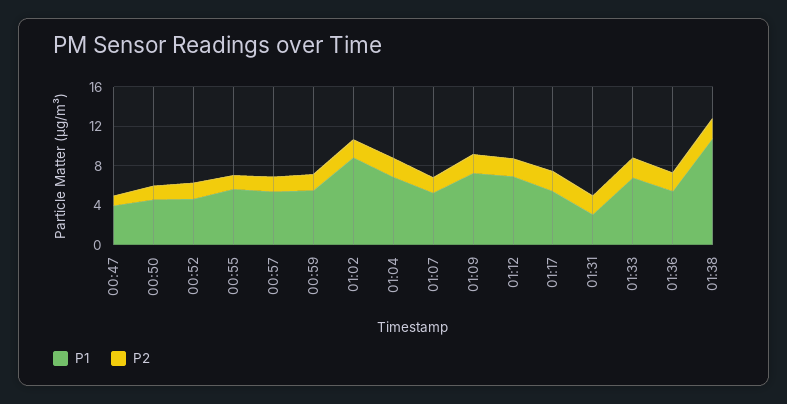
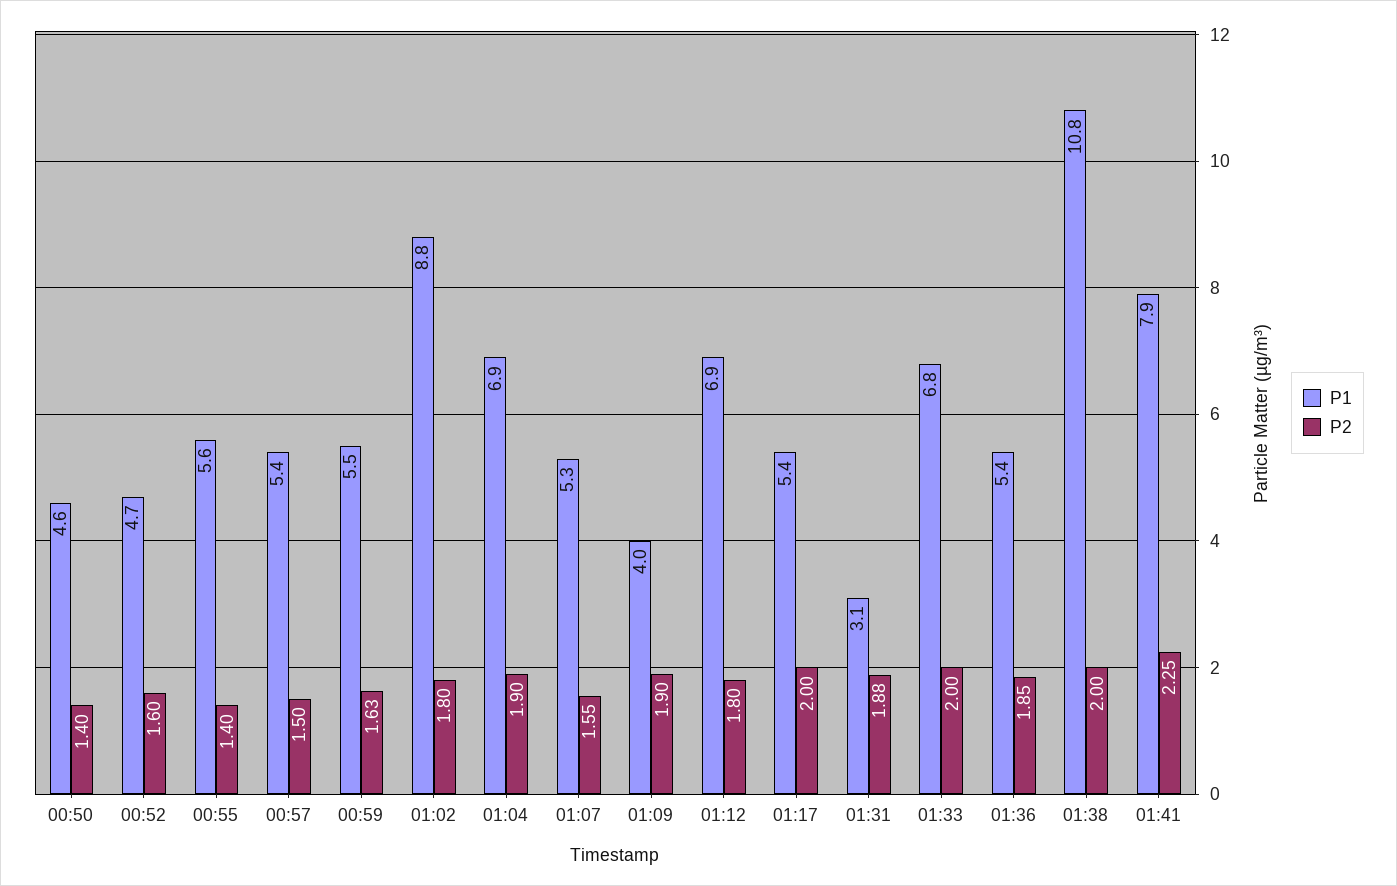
P1, 00:47: 4 -> none
P2, 00:47: 1 -> none
P1, 01:09: 7 -> 4
P1, 01:41: none -> 7.9
P2, 01:41: none -> 2.25

